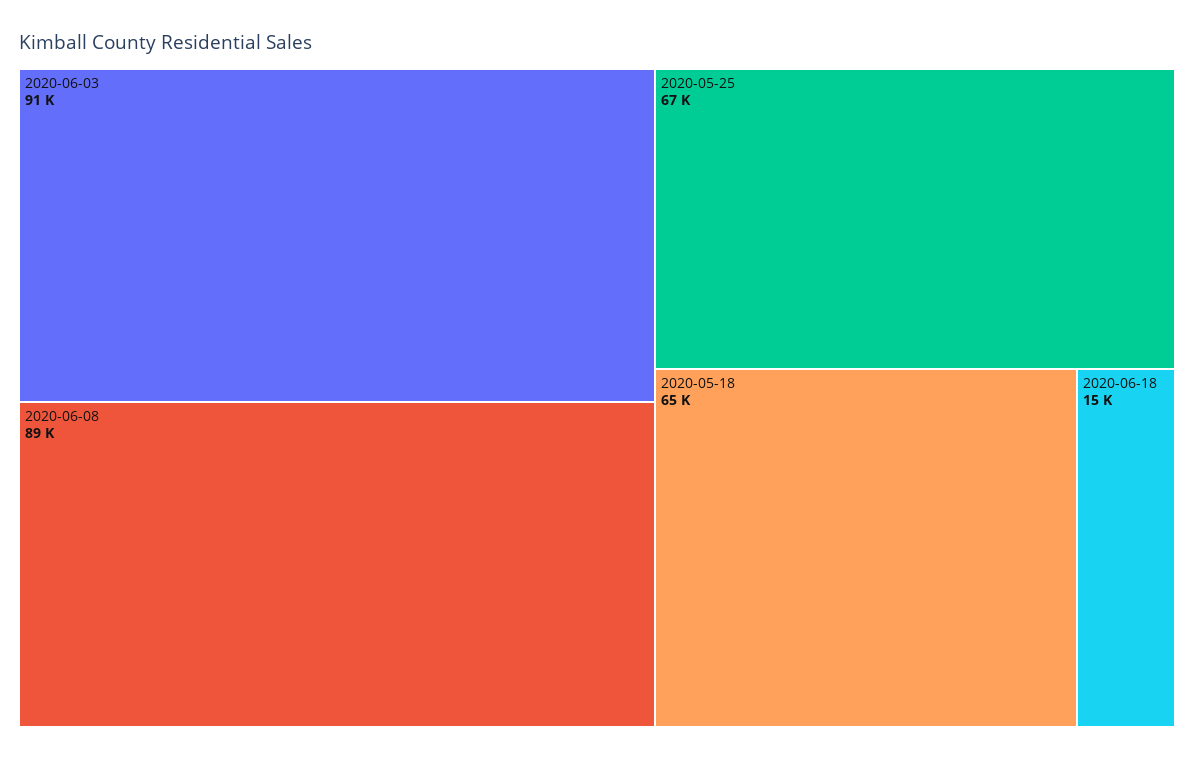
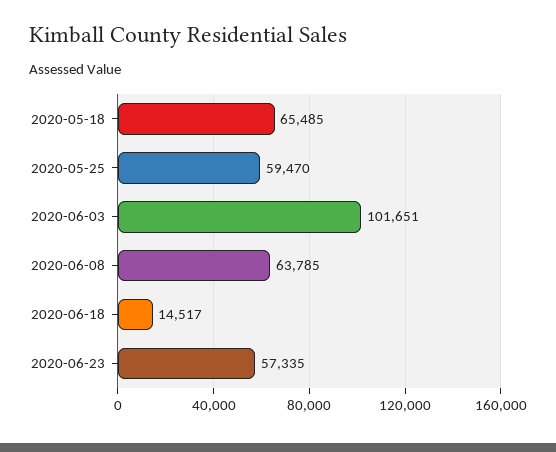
2020-06-03: 91000 -> 101651
2020-06-08: 89000 -> 63785
2020-05-25: 67000 -> 59470
2020-06-23: none -> 57335

